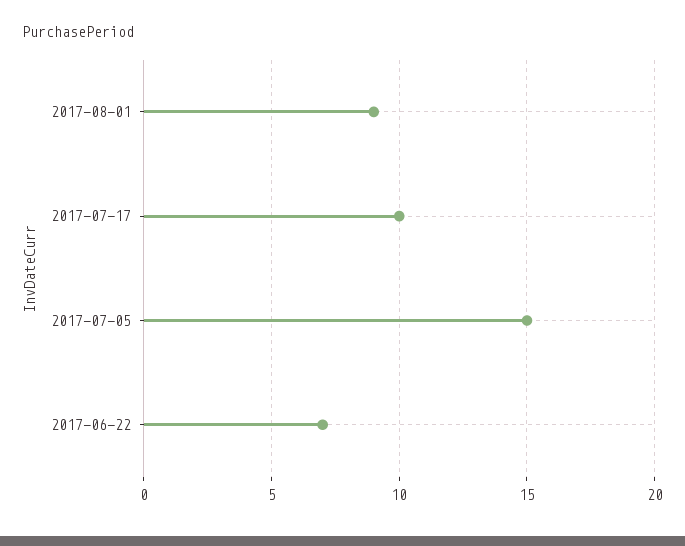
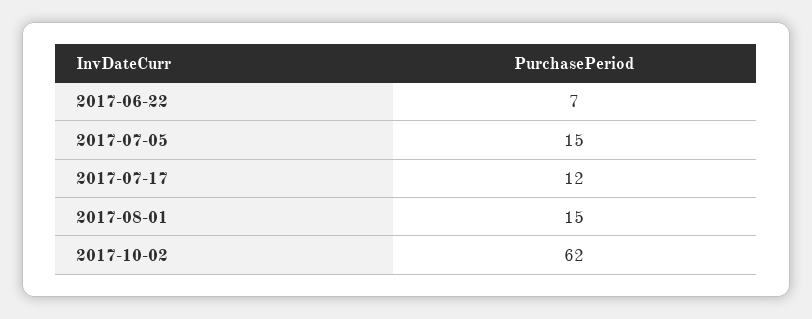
2017-08-01: 9 -> 15
2017-07-17: 10 -> 12
2017-10-02: none -> 62

